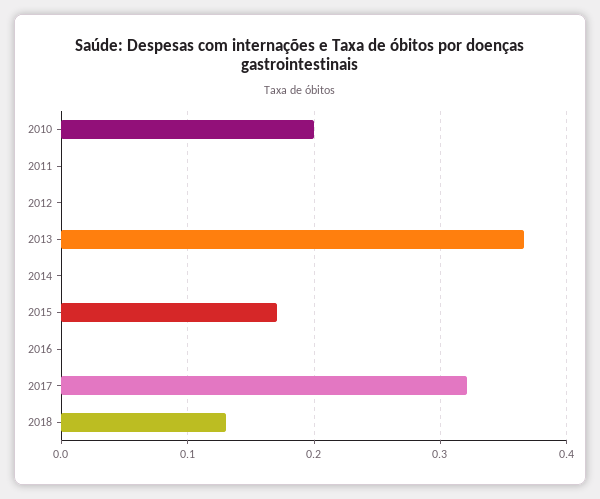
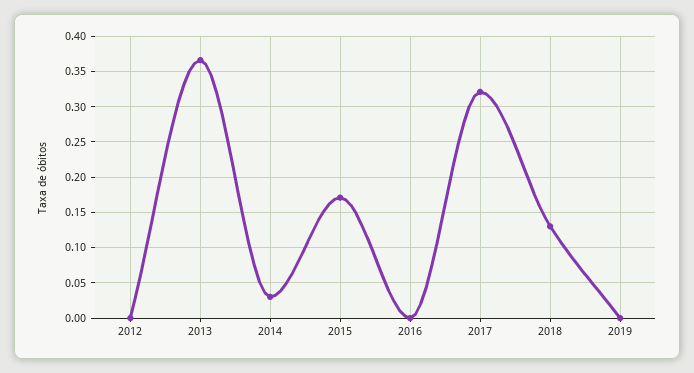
2010: 0.2 -> none
2011: 0 -> none
2014: 0 -> 0.03
2019: none -> 0

